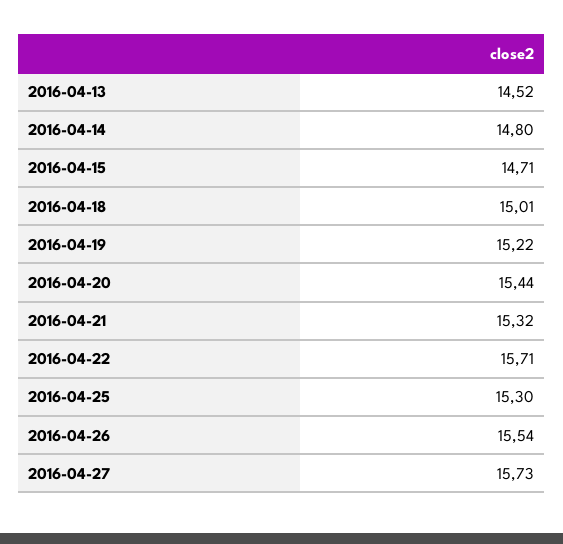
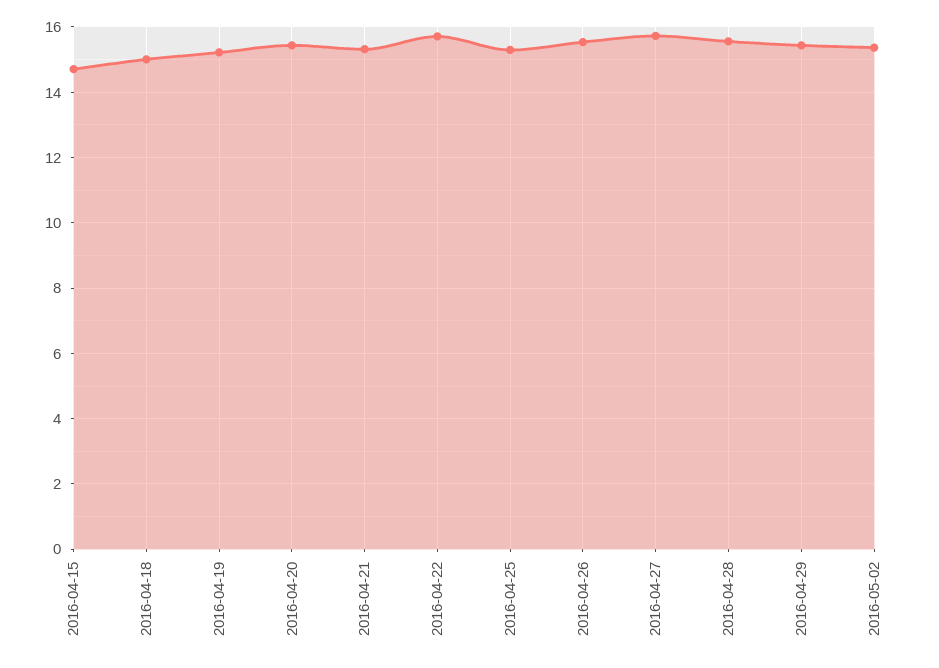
2016-04-13: 14.52 -> none
2016-04-14: 14.8 -> none
2016-04-28: none -> 15.6
2016-04-29: none -> 15.4
2016-05-02: none -> 15.4

